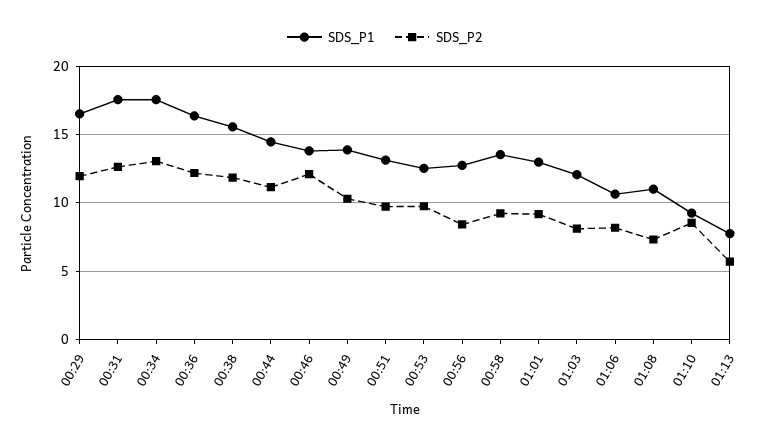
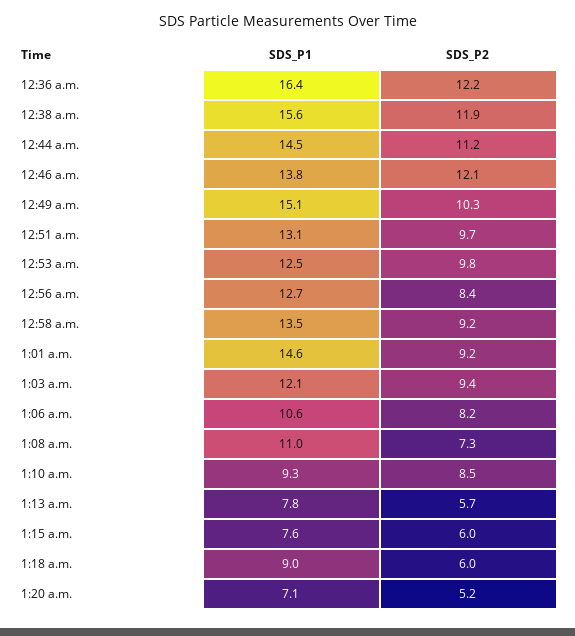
SDS_P1, 00:29: 16.5 -> none
SDS_P2, 00:29: 12 -> none
SDS_P1, 00:31: 17.5 -> none
SDS_P2, 00:31: 12.5 -> none
SDS_P1, 00:34: 17.5 -> none
SDS_P2, 00:34: 13 -> none
SDS_P1, 00:49: 14 -> 15.1
SDS_P1, 01:01: 13 -> 14.6
SDS_P2, 01:03: 8 -> 9.4
SDS_P1, 1:15 a.m.: none -> 7.6
SDS_P2, 1:15 a.m.: none -> 6
SDS_P1, 1:18 a.m.: none -> 9
SDS_P2, 1:18 a.m.: none -> 6
SDS_P1, 1:20 a.m.: none -> 7.1
SDS_P2, 1:20 a.m.: none -> 5.2

